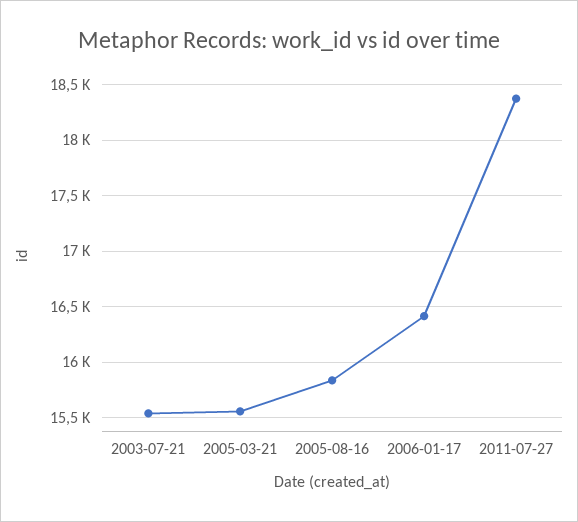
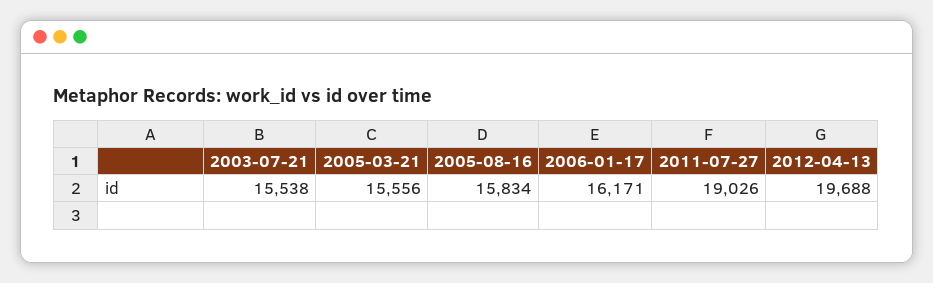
2006-01-17: 16400 -> 16171
2011-07-27: 18400 -> 19026
2012-04-13: none -> 19688

